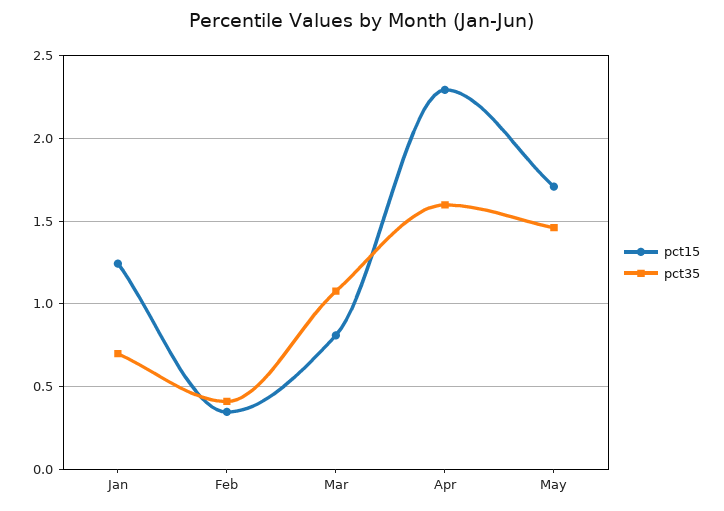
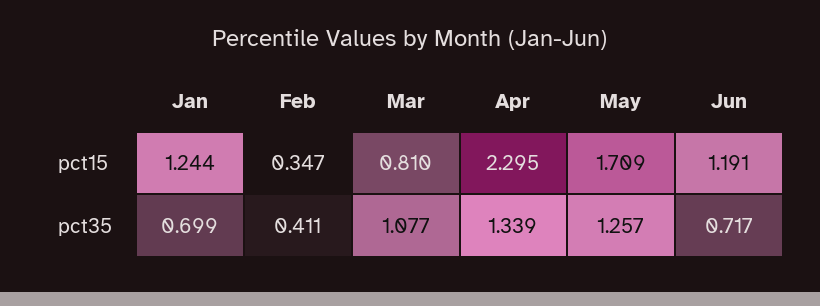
pct35, Apr: 1.6 -> 1.339
pct35, May: 1.45 -> 1.257
pct15, Jun: none -> 1.191
pct35, Jun: none -> 0.717

